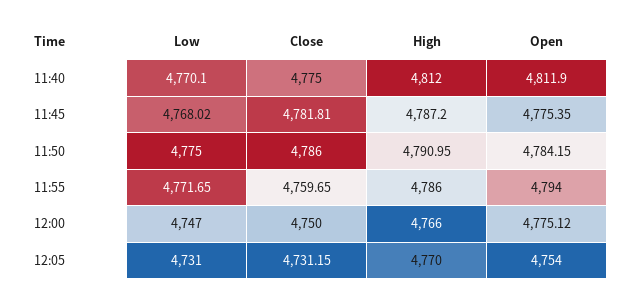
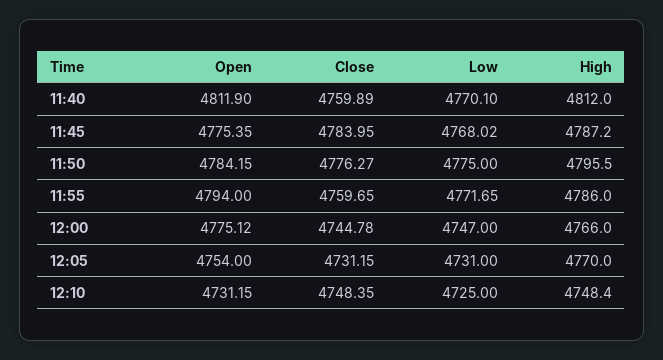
Close, 11:40: 4775 -> 4759.89
Close, 11:45: 4781.81 -> 4783.95
Close, 11:50: 4786 -> 4776.27
High, 11:50: 4790.95 -> 4795.5
Close, 12:00: 4750 -> 4744.78
Open, 12:10: none -> 4731.15
Close, 12:10: none -> 4748.35
Low, 12:10: none -> 4725
High, 12:10: none -> 4748.4

